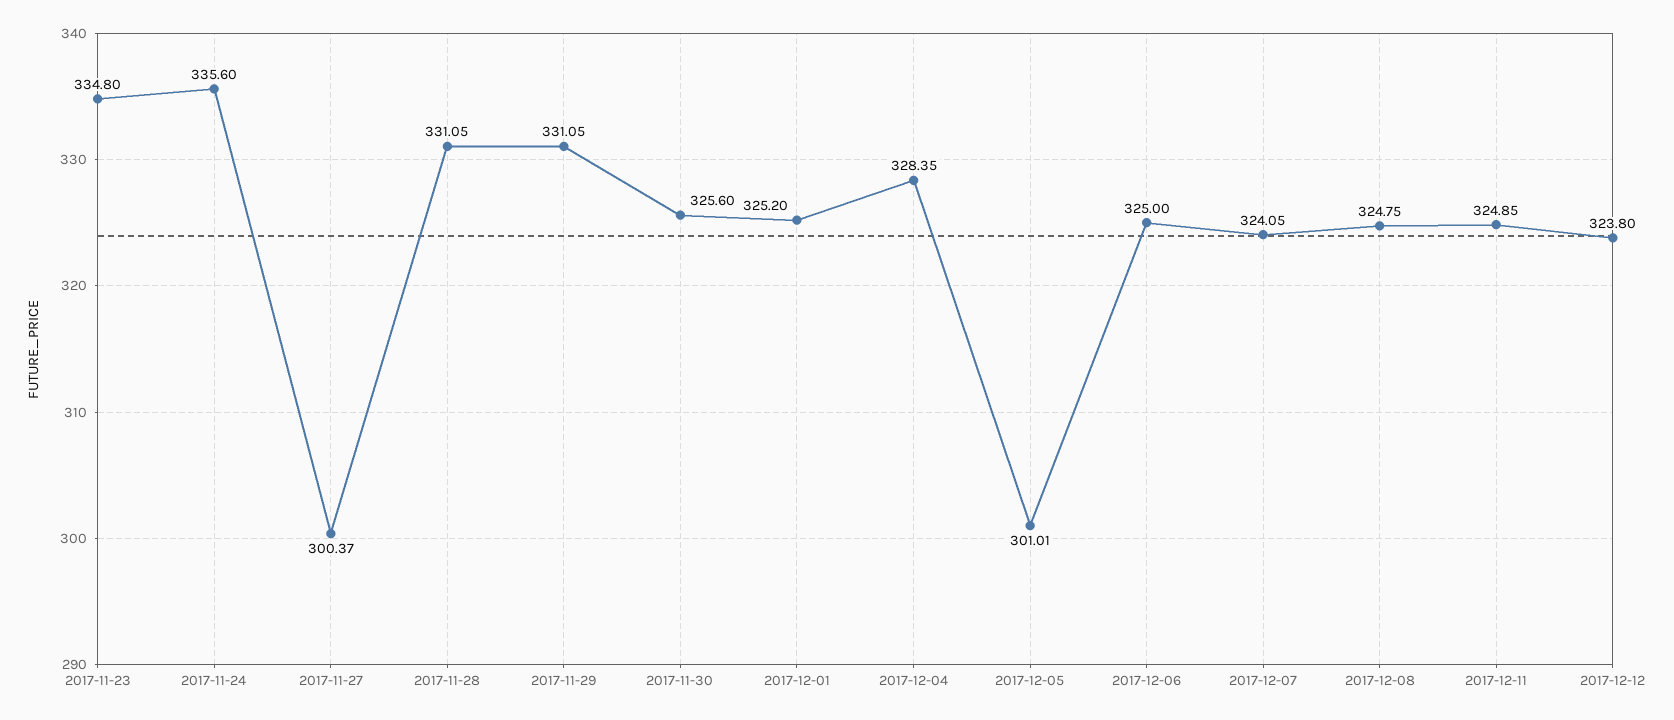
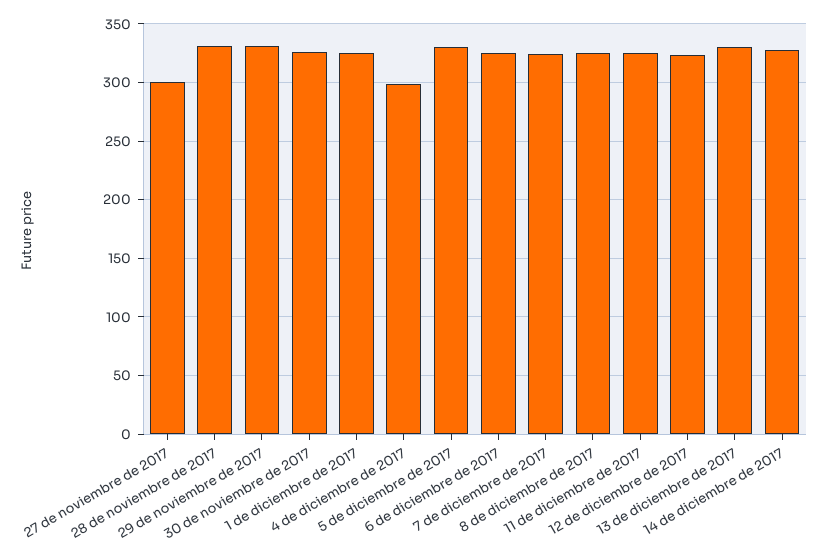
2017-11-23: 334.8 -> none
2017-11-24: 335.6 -> none
2017-12-04: 328.35 -> 300
2017-12-05: 301.01 -> 330
13 de diciembre de 2017: none -> 330
14 de diciembre de 2017: none -> 330

